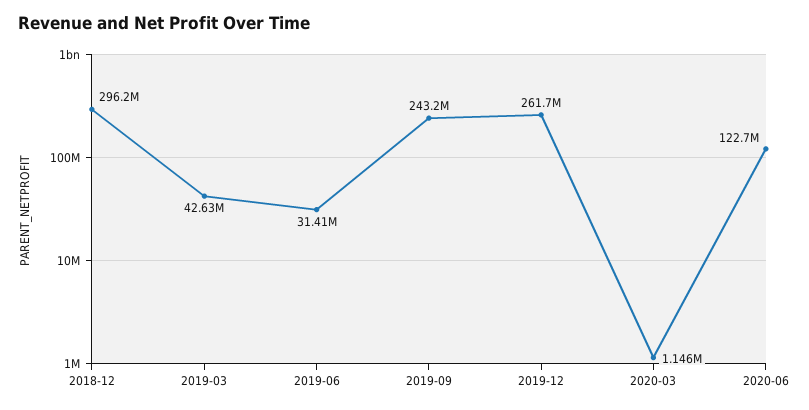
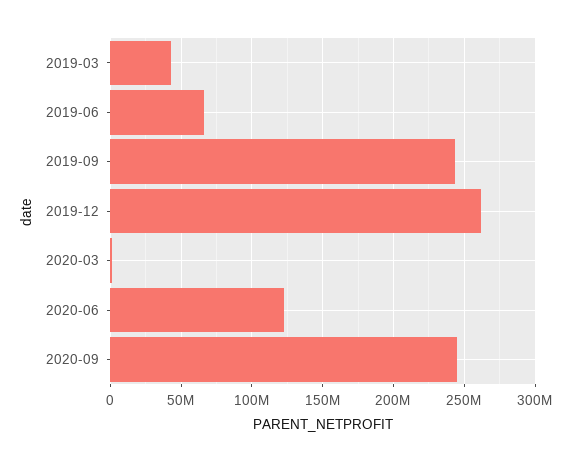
2018-12: 296200000 -> none
2019-06: 31410000 -> 65000000
2020-09: none -> 245000000

